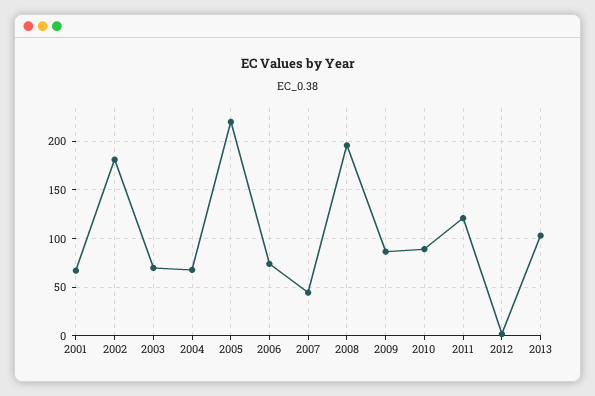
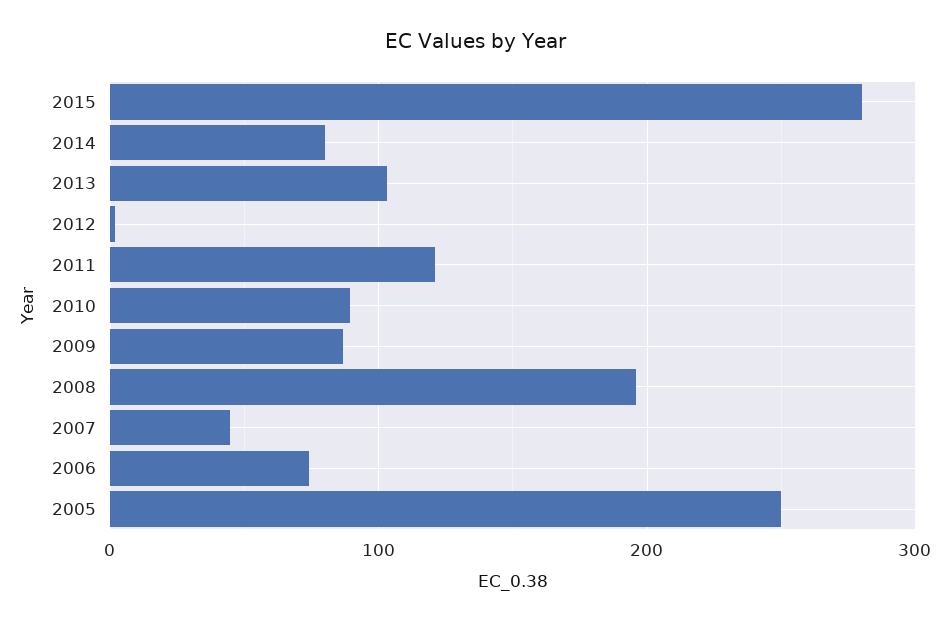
2001: 70 -> none
2002: 180 -> none
2003: 70 -> none
2004: 70 -> none
2005: 220 -> 250
2015: none -> 280
2014: none -> 80

